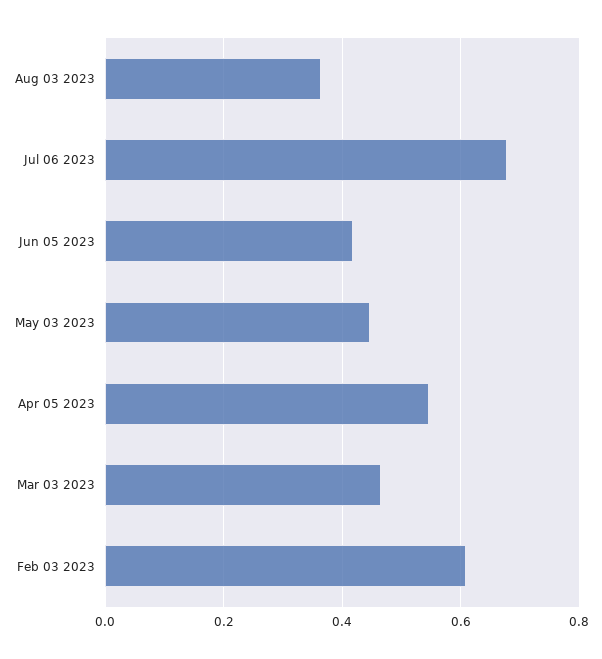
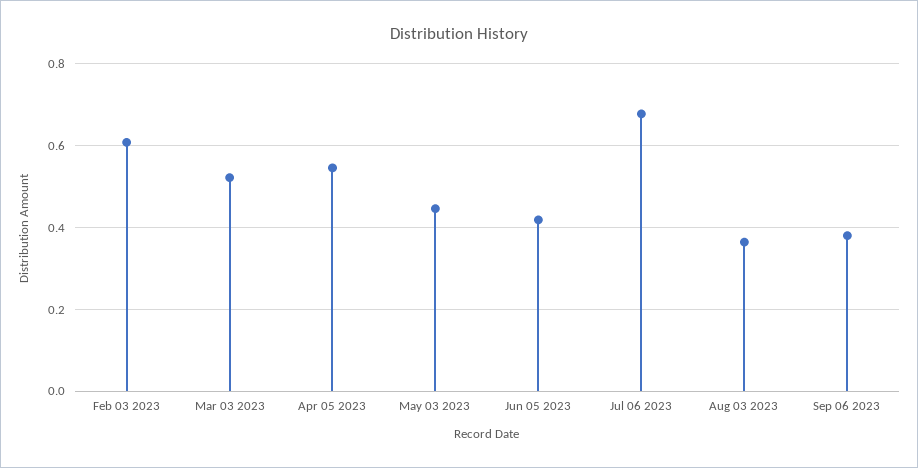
Mar 03 2023: 0.46 -> 0.52
Sep 06 2023: none -> 0.38

